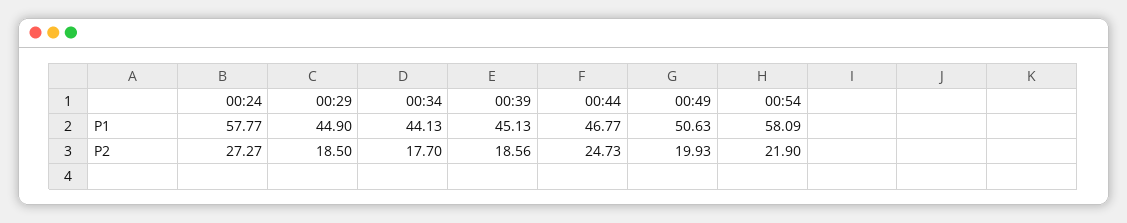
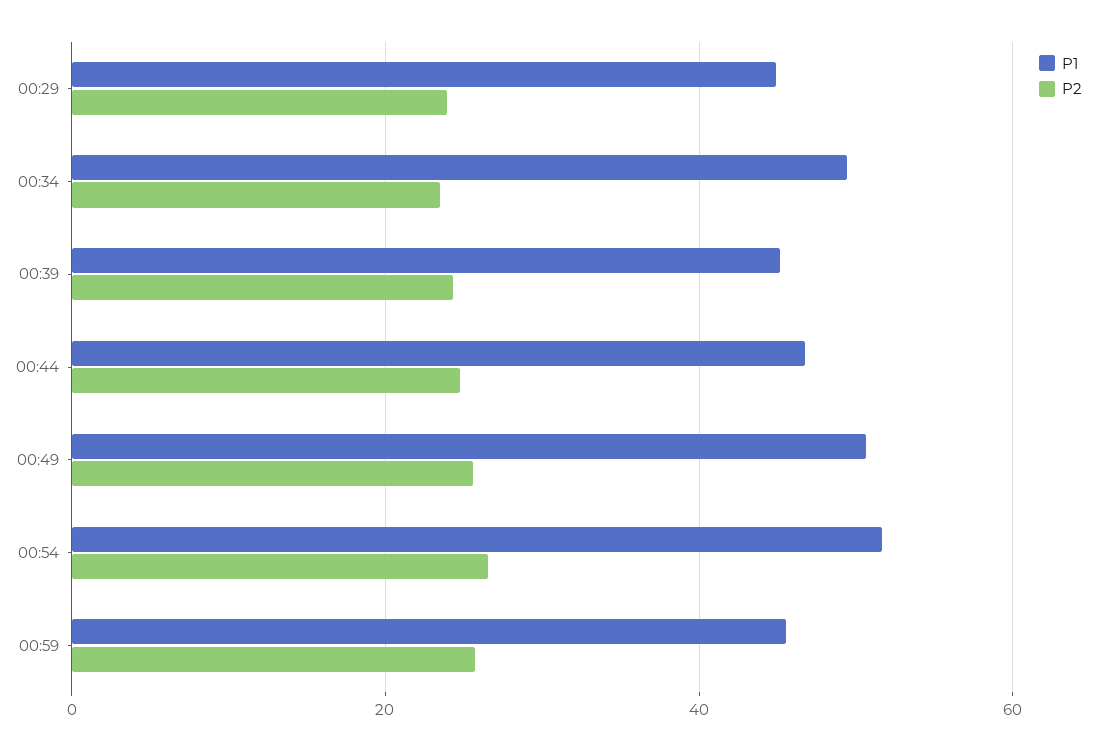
P1, 00:24: 57.77 -> none
P1, 00:34: 44.13 -> 50
P1, 00:54: 58.09 -> 52
P2, 00:24: 27.27 -> none
P2, 00:29: 18.5 -> 24
P2, 00:34: 17.7 -> 24
P2, 00:39: 18.56 -> 24
P2, 00:49: 19.93 -> 26
P2, 00:54: 21.9 -> 26
P1, 00:59: none -> 46
P2, 00:59: none -> 26

